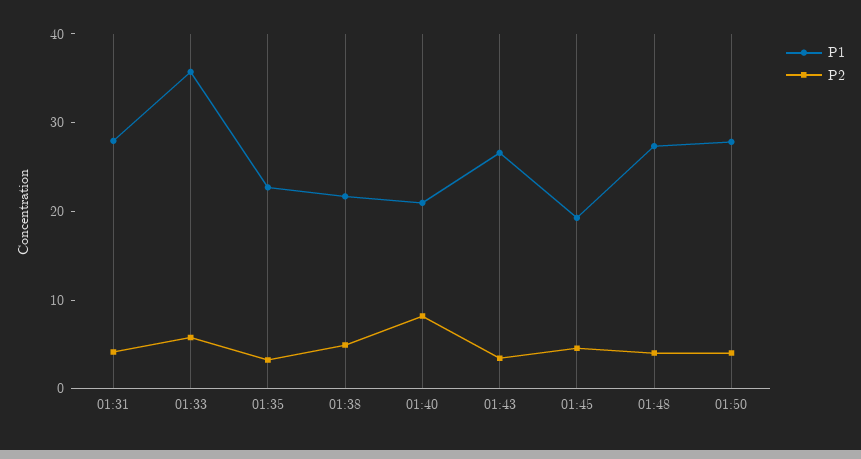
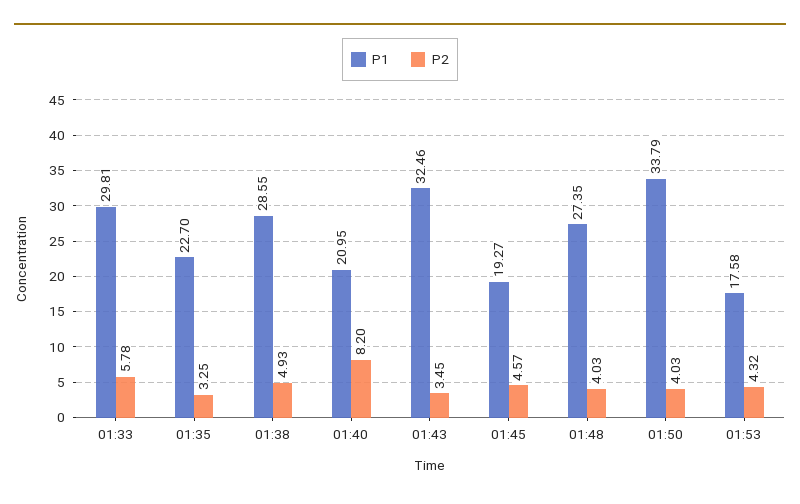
P1, 01:31: 28 -> none
P2, 01:31: 4 -> none
P1, 01:33: 36 -> 29.81
P1, 01:38: 22 -> 28.55
P1, 01:43: 26 -> 32.46
P1, 01:50: 28 -> 33.79
P1, 01:53: none -> 17.58
P2, 01:53: none -> 4.32

